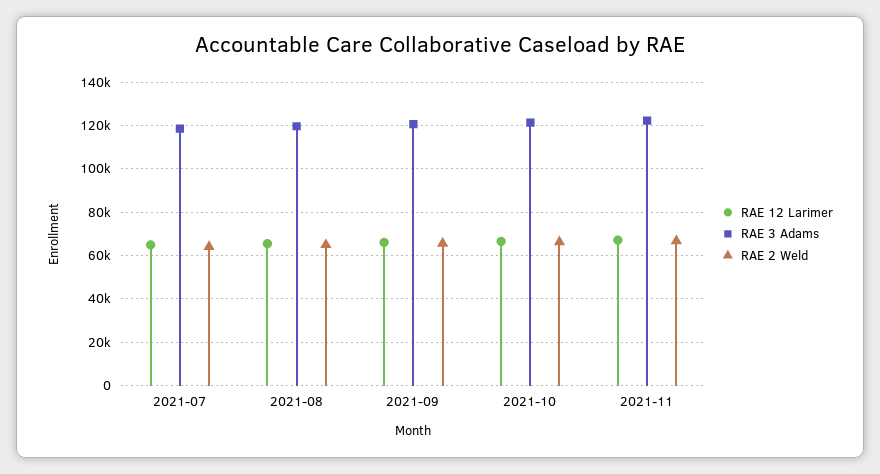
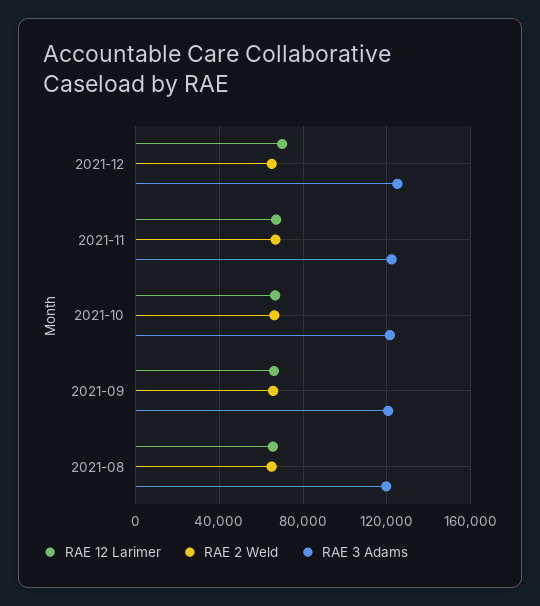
RAE 12 Larimer, 2021-07: 65000 -> none
RAE 3 Adams, 2021-07: 120000 -> none
RAE 2 Weld, 2021-07: 65000 -> none
RAE 12 Larimer, 2021-12: none -> 70000
RAE 2 Weld, 2021-12: none -> 65000
RAE 3 Adams, 2021-12: none -> 125000

